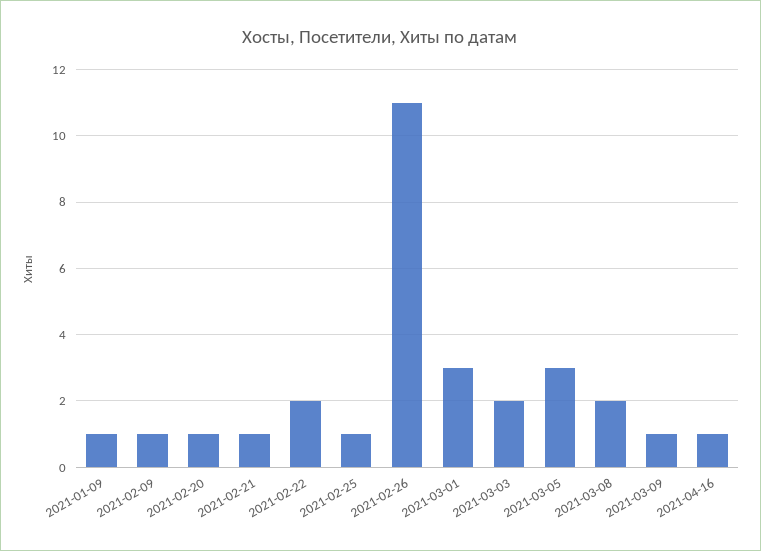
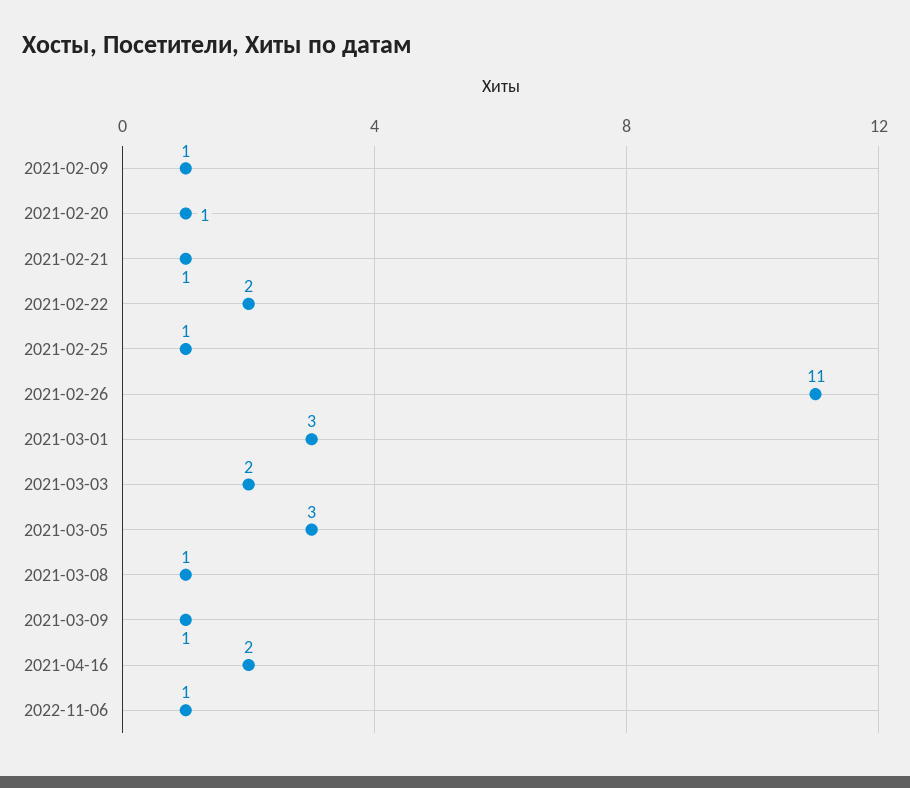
2021-01-09: 1 -> none
2021-03-08: 2 -> 1
2021-04-16: 1 -> 2
2022-11-06: none -> 1

